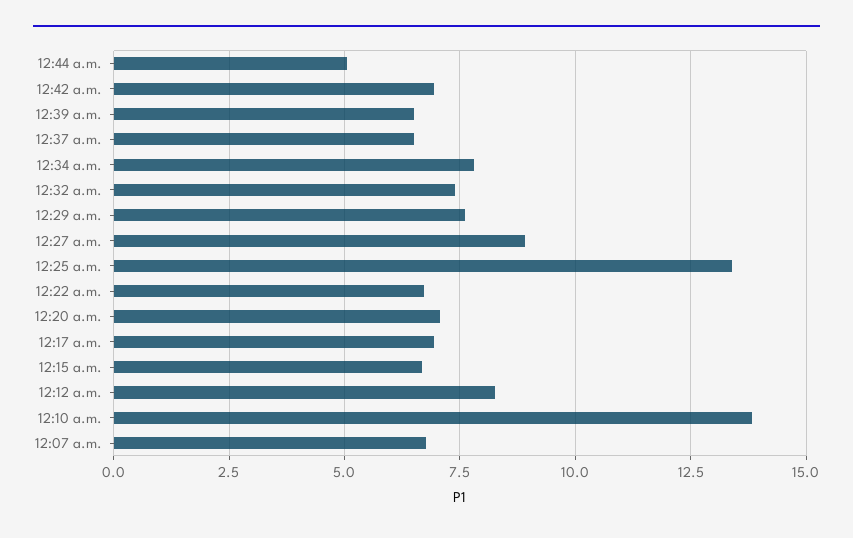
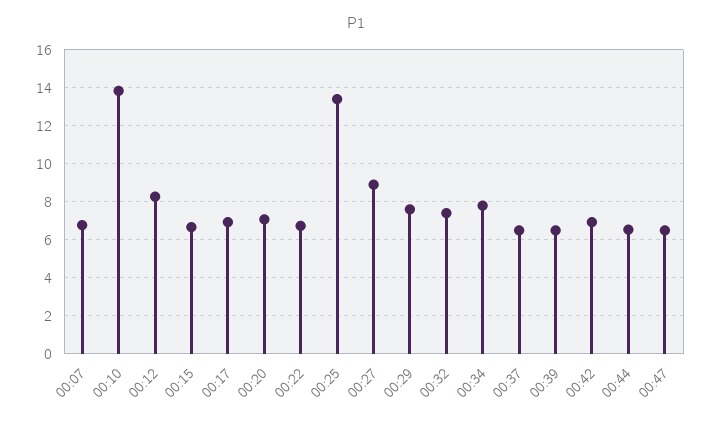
12:44 a.m.: 5 -> 6.5
00:47: none -> 6.5

